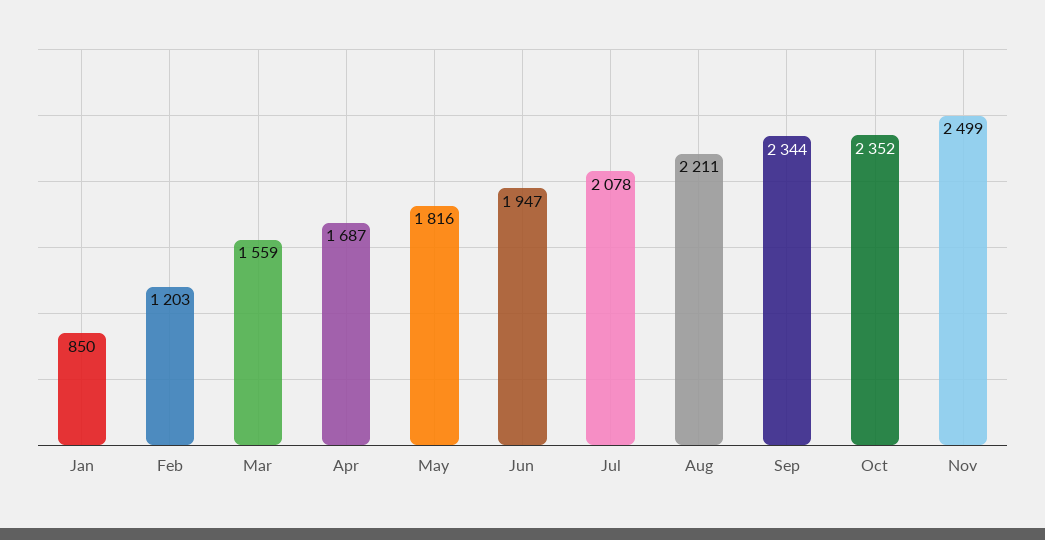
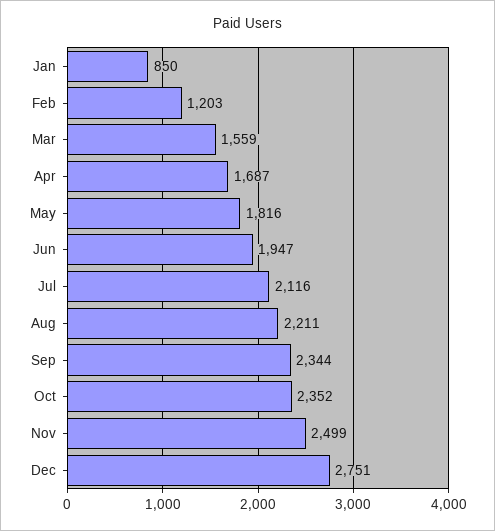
Jul: 2078 -> 2116
Dec: none -> 2751

